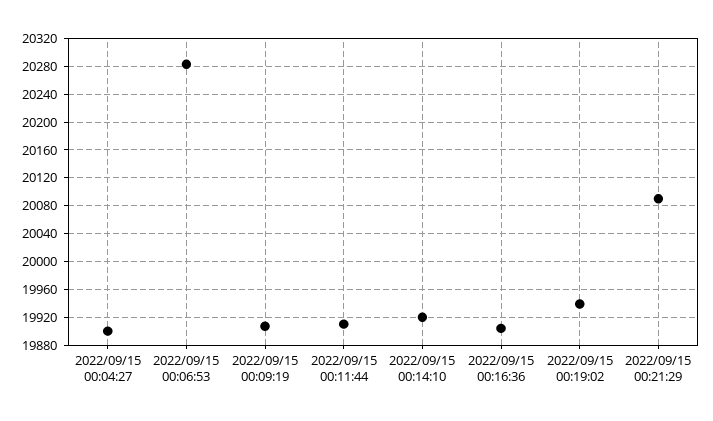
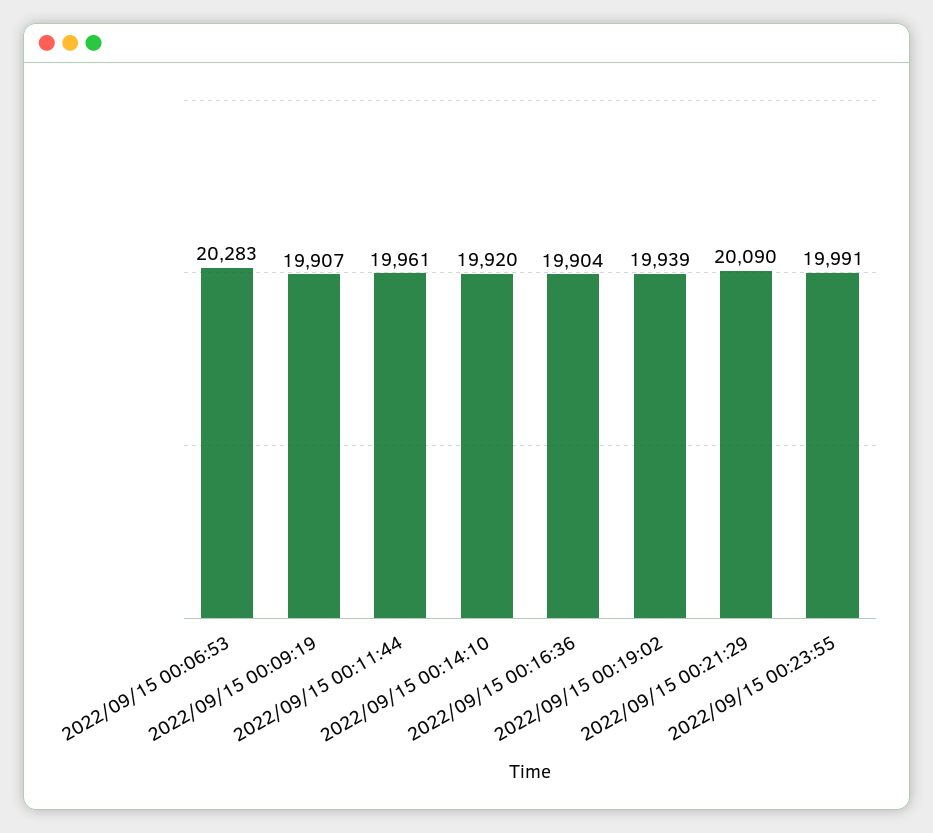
2022/09/15 00:04:27: 19900 -> none
2022/09/15 00:11:44: 19910 -> 19961
2022/09/15 00:23:55: none -> 19991

